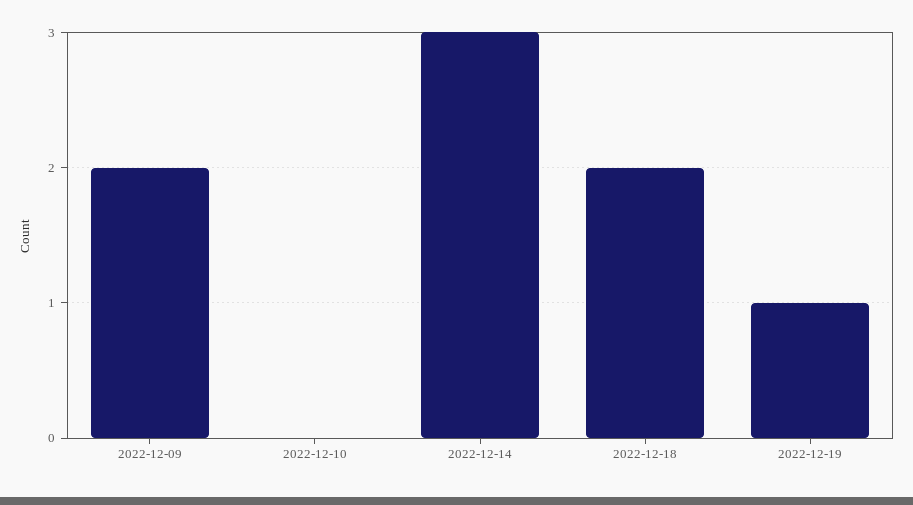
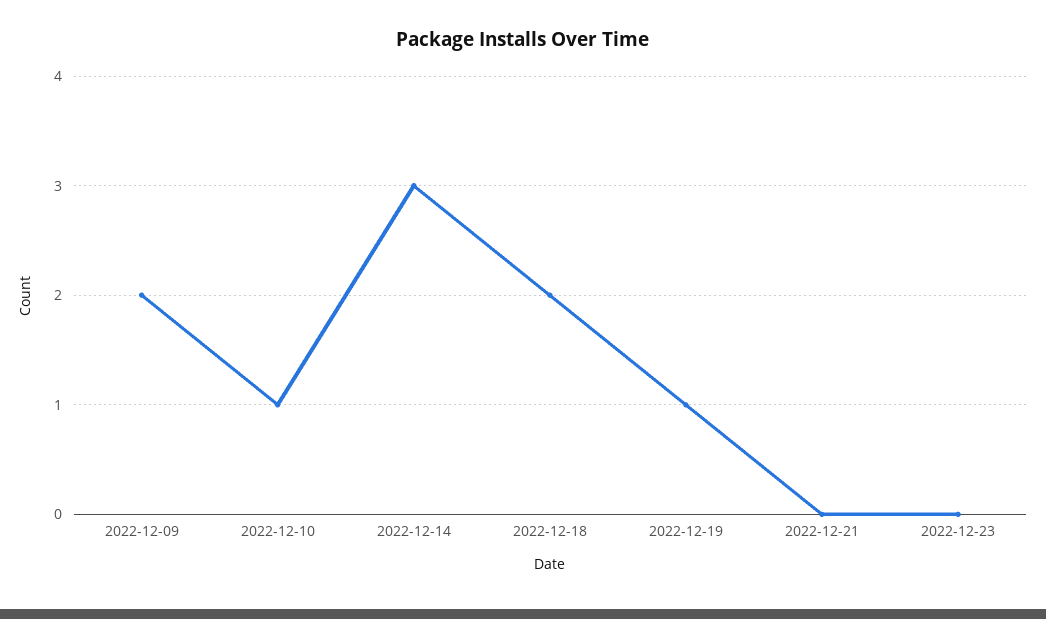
2022-12-10: 0 -> 1
2022-12-21: none -> 0
2022-12-23: none -> 0

